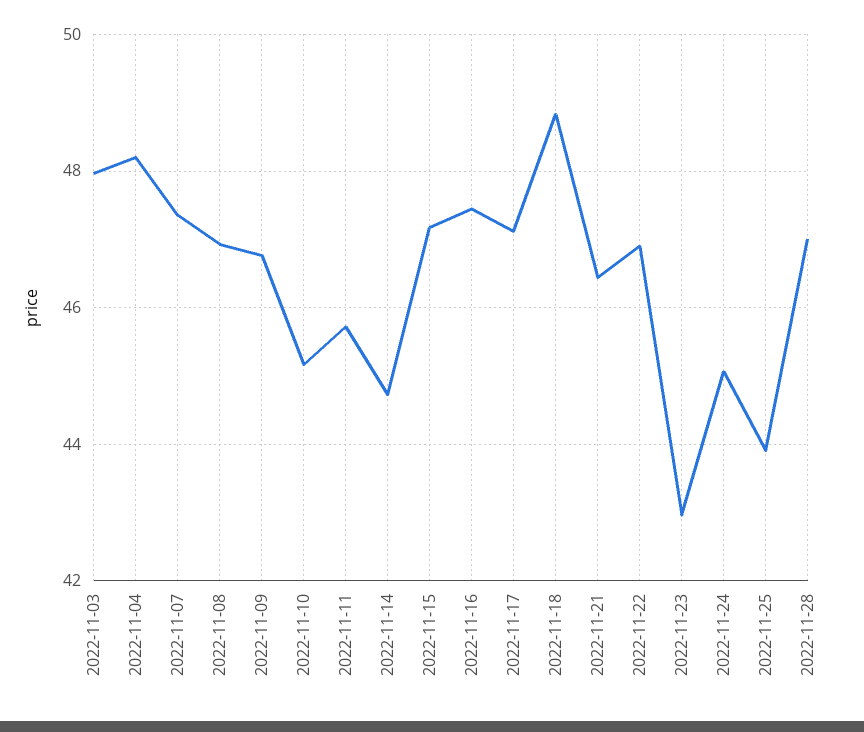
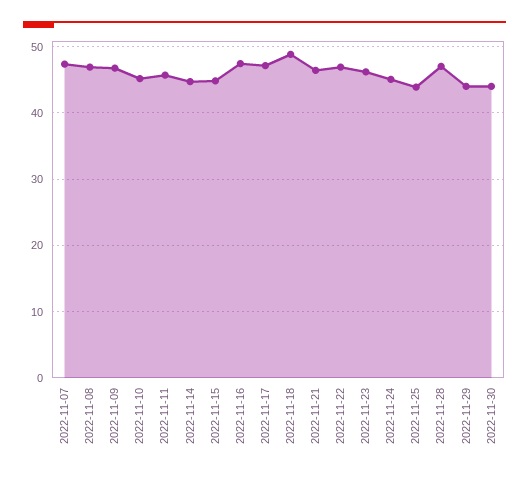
2022-11-03: 48 -> none
2022-11-04: 48.2 -> none
2022-11-15: 47.2 -> 45
2022-11-23: 43 -> 46
2022-11-29: none -> 44
2022-11-30: none -> 44

